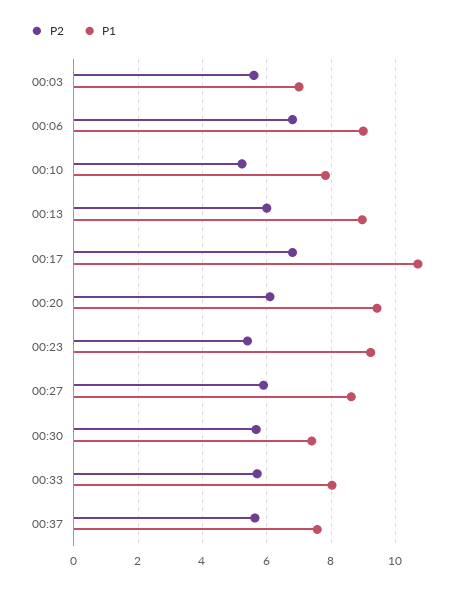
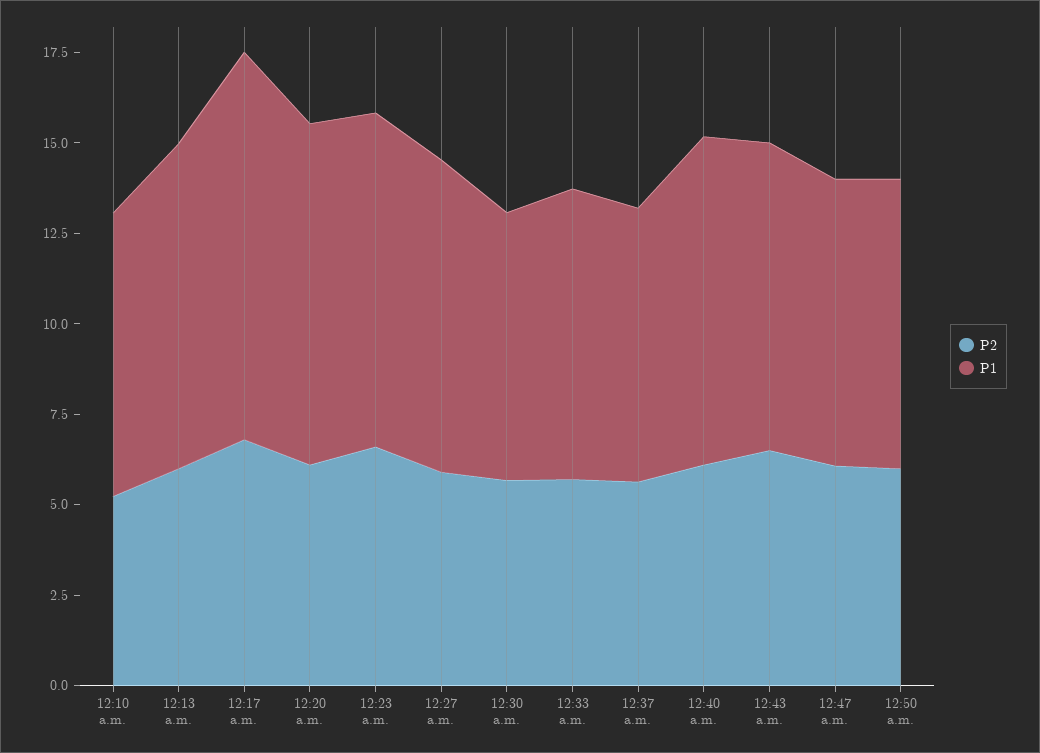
P2, 00:03: 5.6 -> none
P1, 00:03: 7 -> none
P2, 00:06: 6.8 -> none
P1, 00:06: 9 -> none
P2, 00:23: 5.4 -> 6.5
P2, 12:40 a.m.: none -> 6
P1, 12:40 a.m.: none -> 9
P2, 12:43 a.m.: none -> 6.5
P1, 12:43 a.m.: none -> 8.5
P2, 12:47 a.m.: none -> 6
P1, 12:47 a.m.: none -> 8
P2, 12:50 a.m.: none -> 6
P1, 12:50 a.m.: none -> 8

